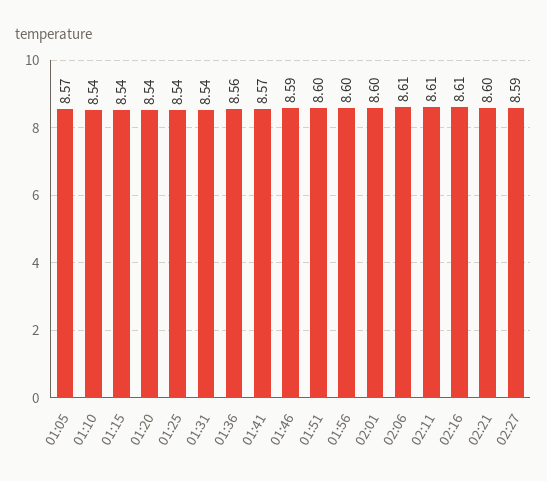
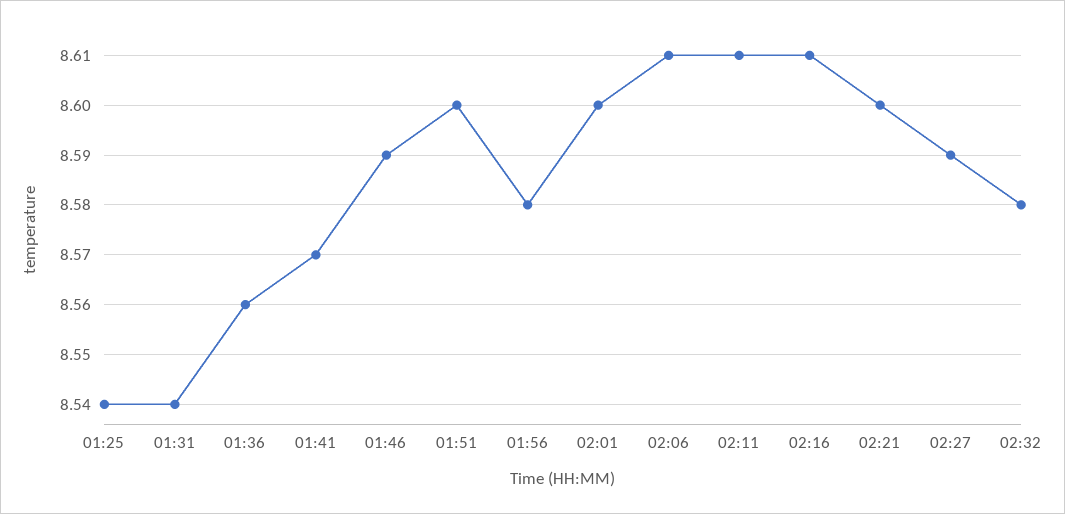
01:05: 8.57 -> none
01:10: 8.54 -> none
01:15: 8.54 -> none
01:20: 8.54 -> none
01:56: 8.6 -> 8.58
02:32: none -> 8.58

